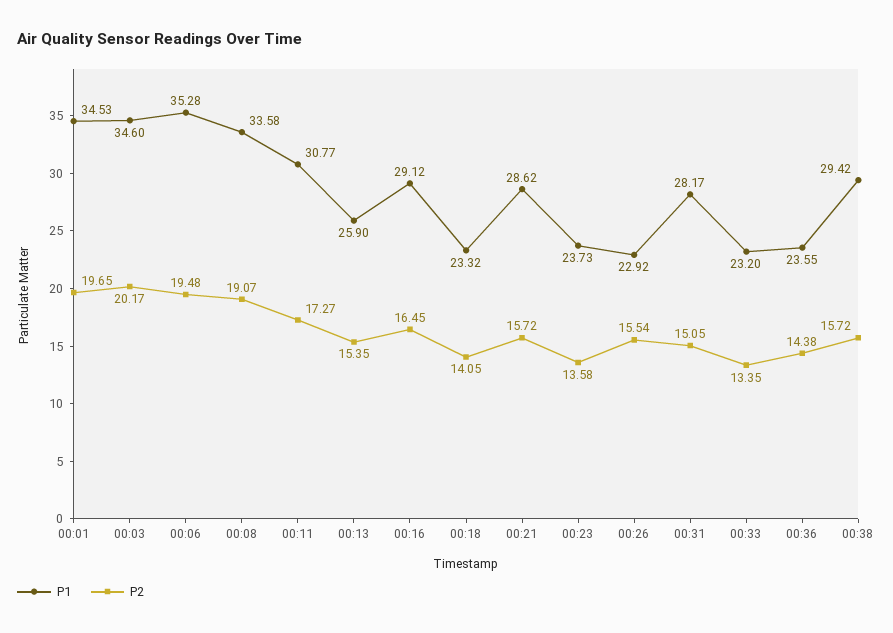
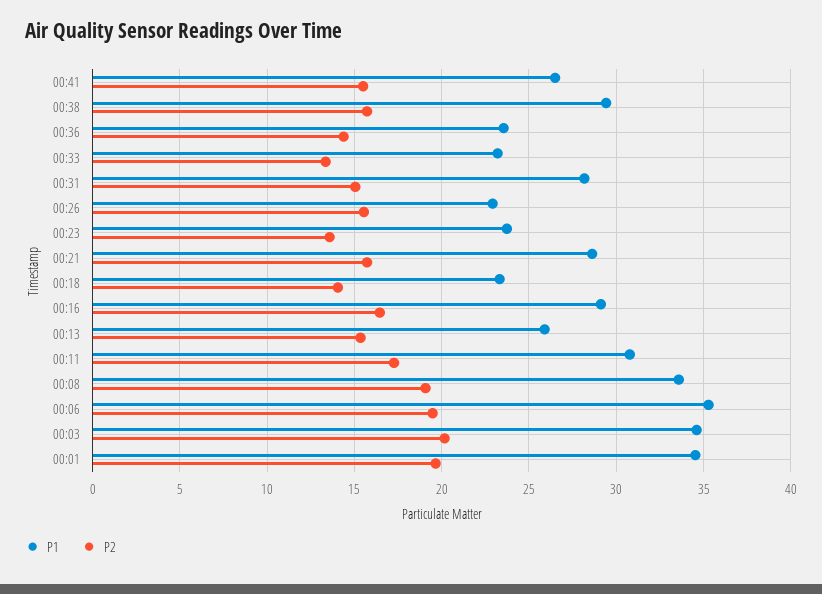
P1, 00:41: none -> 26.5
P2, 00:41: none -> 15.5

